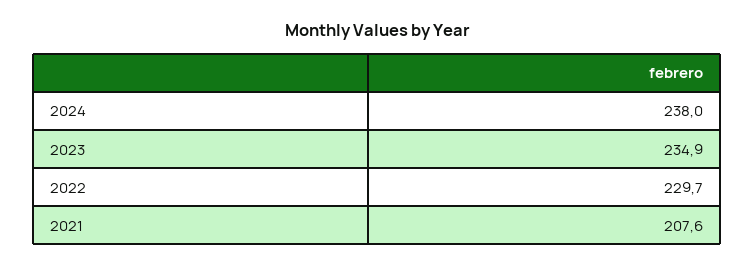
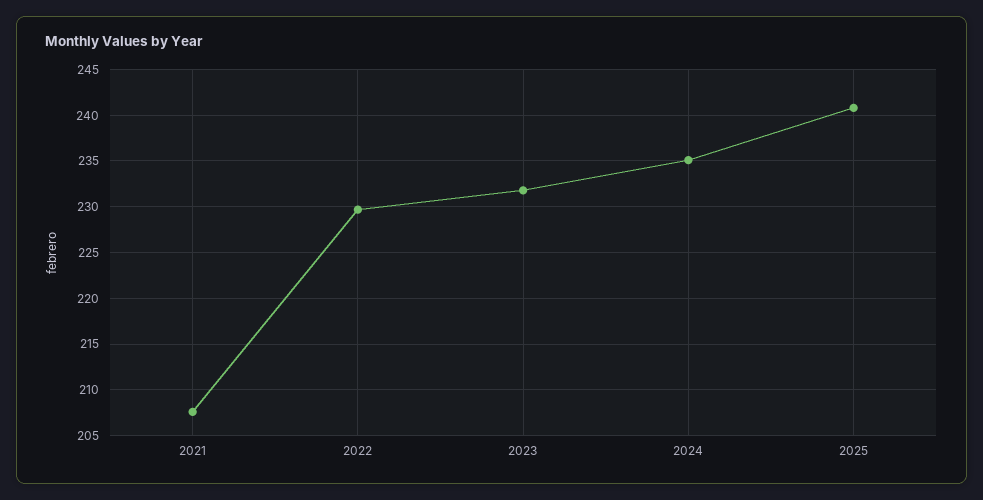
2024: 238 -> 235
2023: 234.9 -> 232
2025: none -> 241

